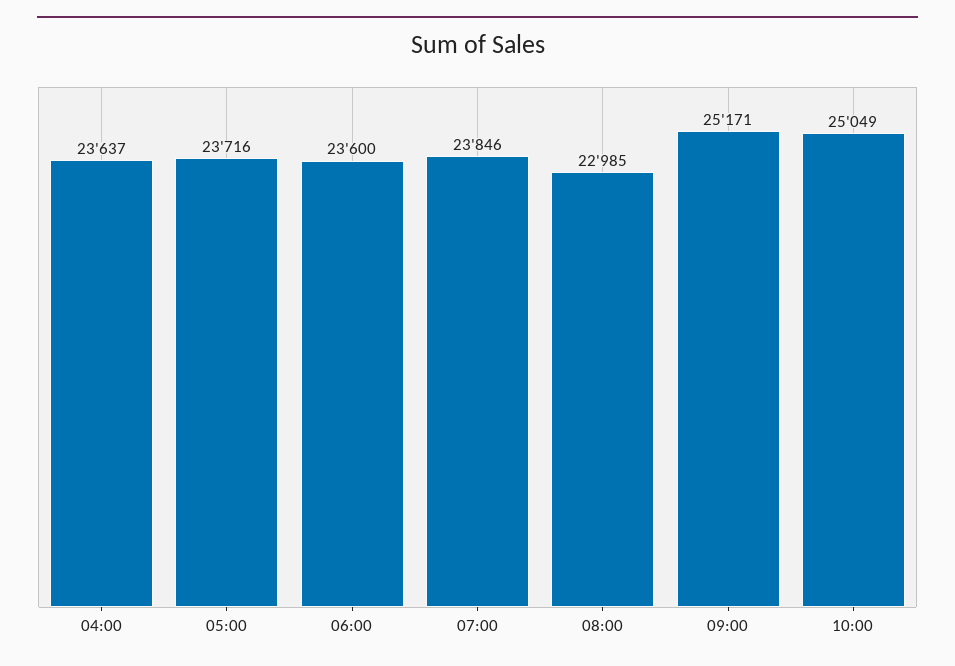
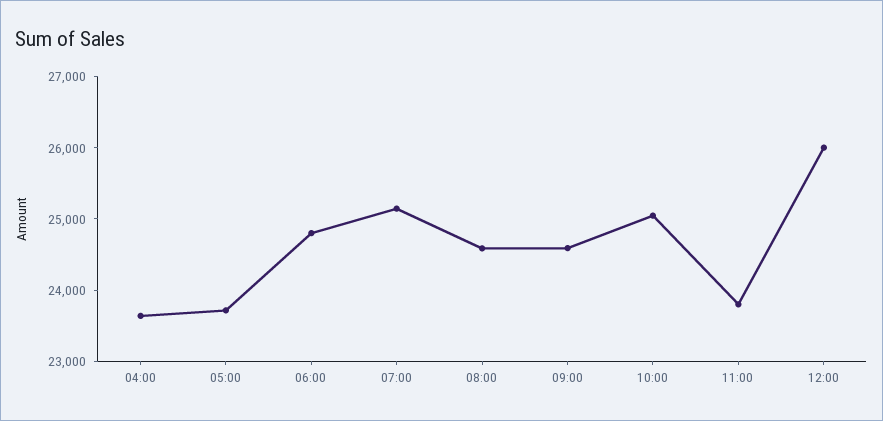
06:00: 23600 -> 24800
07:00: 23846 -> 25200
08:00: 22985 -> 24600
09:00: 25171 -> 24600
11:00: none -> 23800
12:00: none -> 26000

